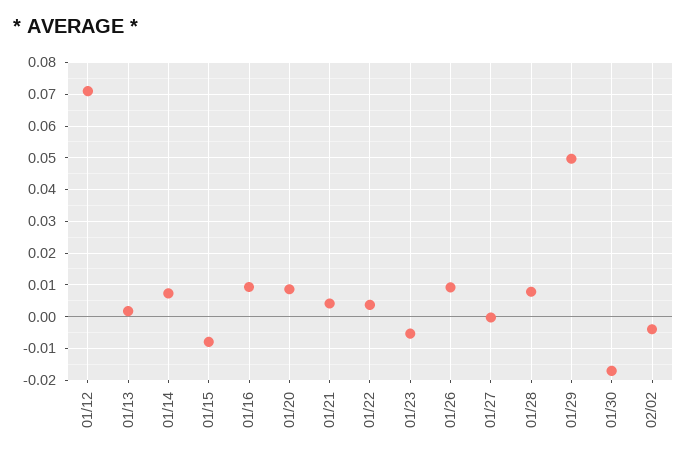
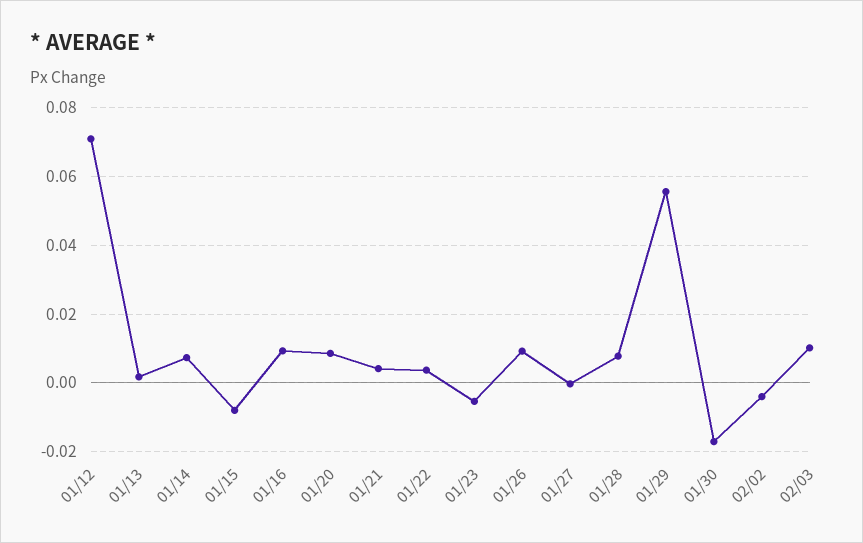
01/29: 0.05 -> 0.056
02/03: none -> 0.01

